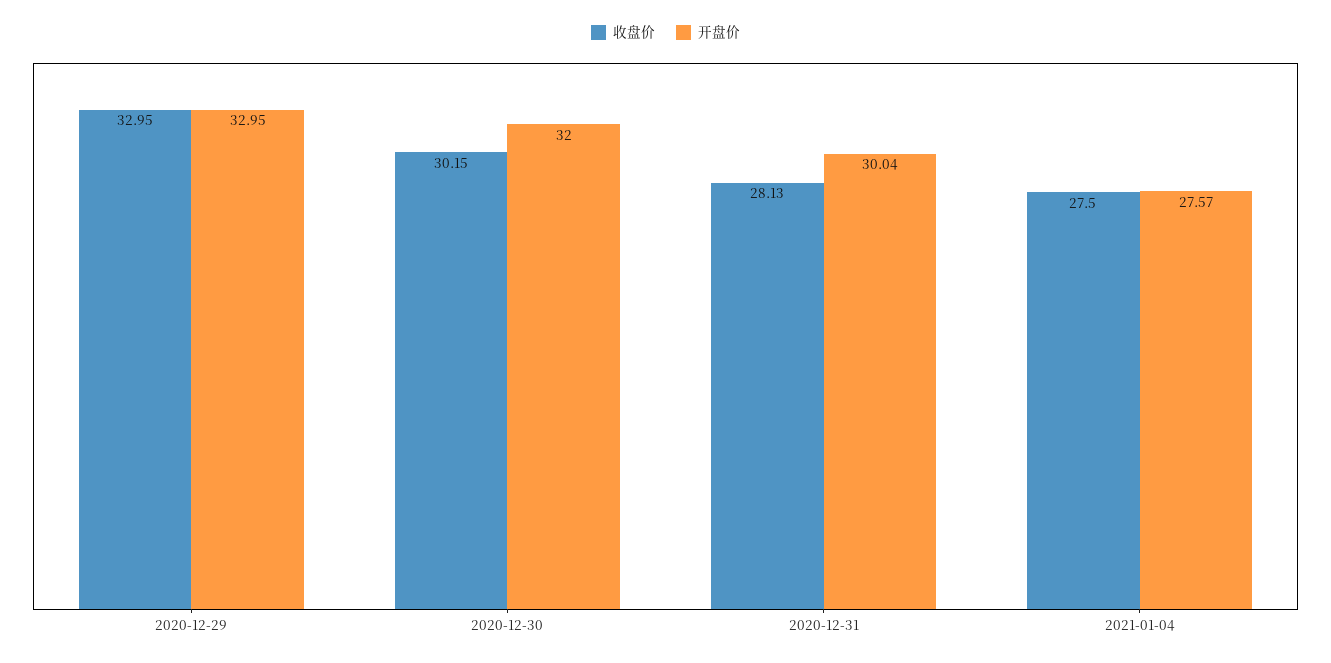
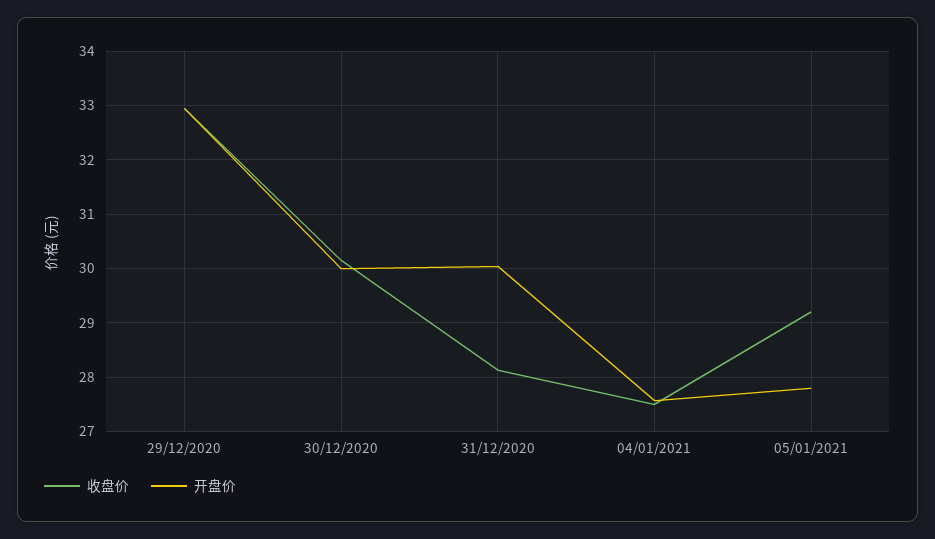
开盘价, 2020-12-30: 32 -> 30
收盘价, 05/01/2021: none -> 29.2
开盘价, 05/01/2021: none -> 27.8

